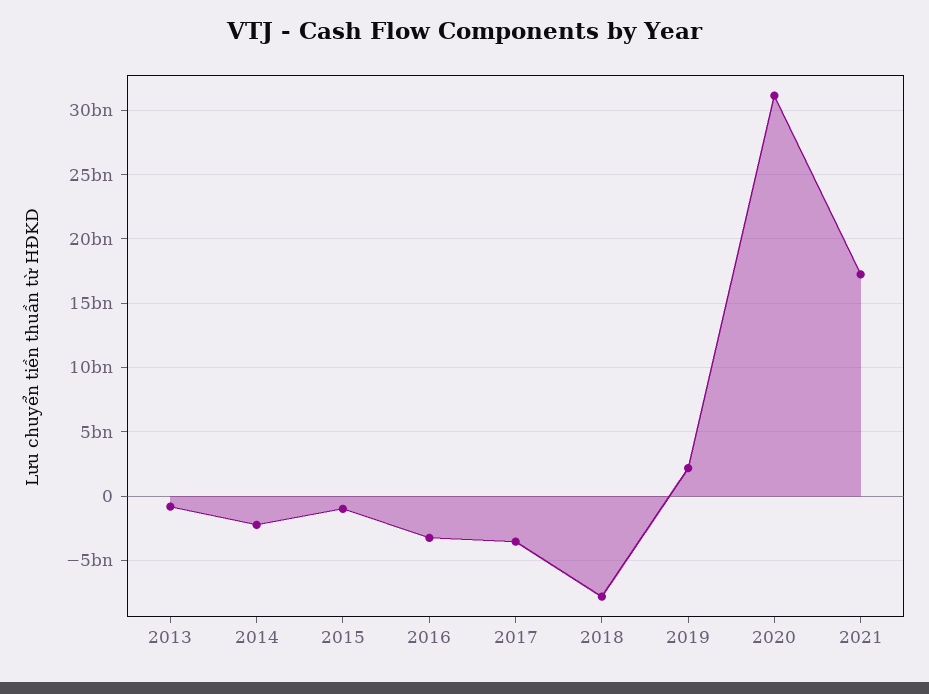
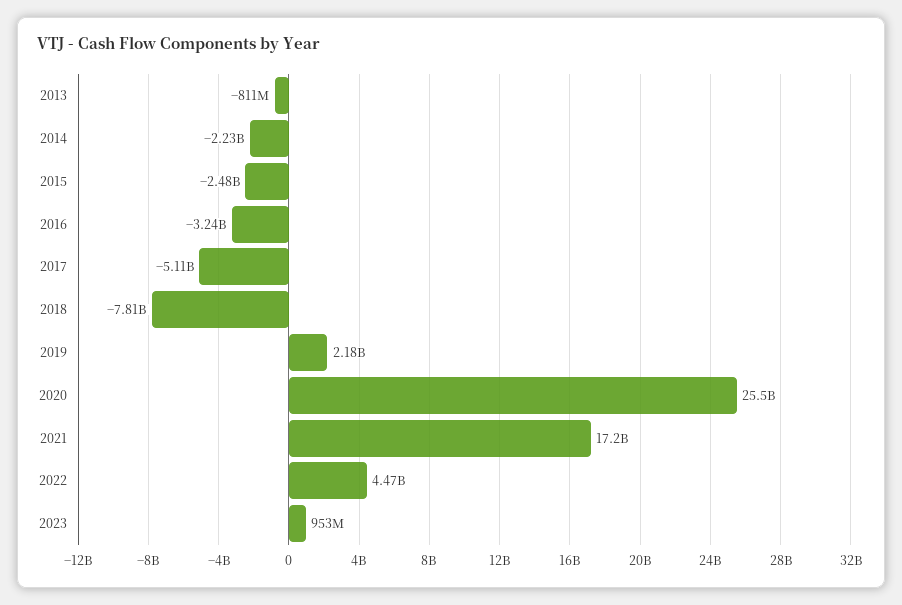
2015: -1000000000 -> -2480000000
2017: -3500000000 -> -5110000000
2020: 31000000000 -> 25500000000
2022: none -> 4470000000
2023: none -> 953000000

